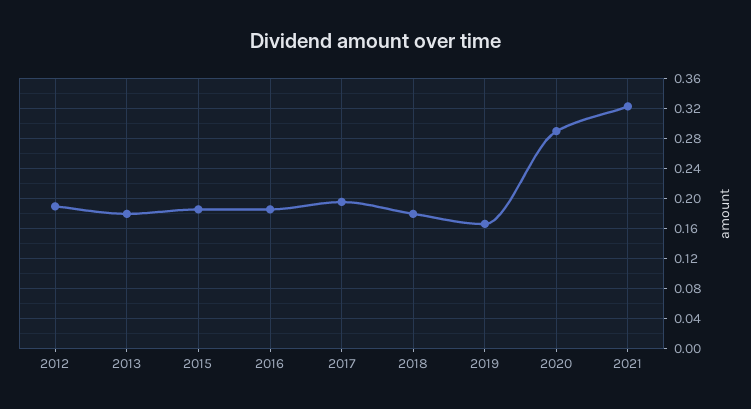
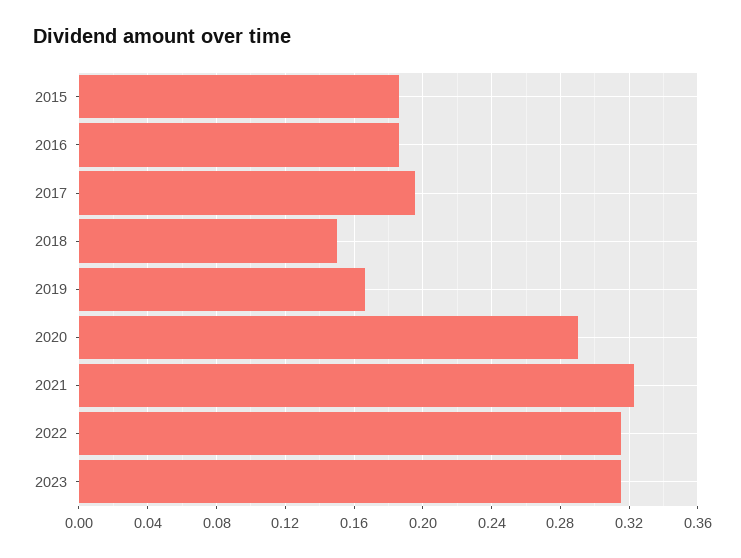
2012: 0.19 -> none
2013: 0.18 -> none
2018: 0.18 -> 0.15
2022: none -> 0.315
2023: none -> 0.315

